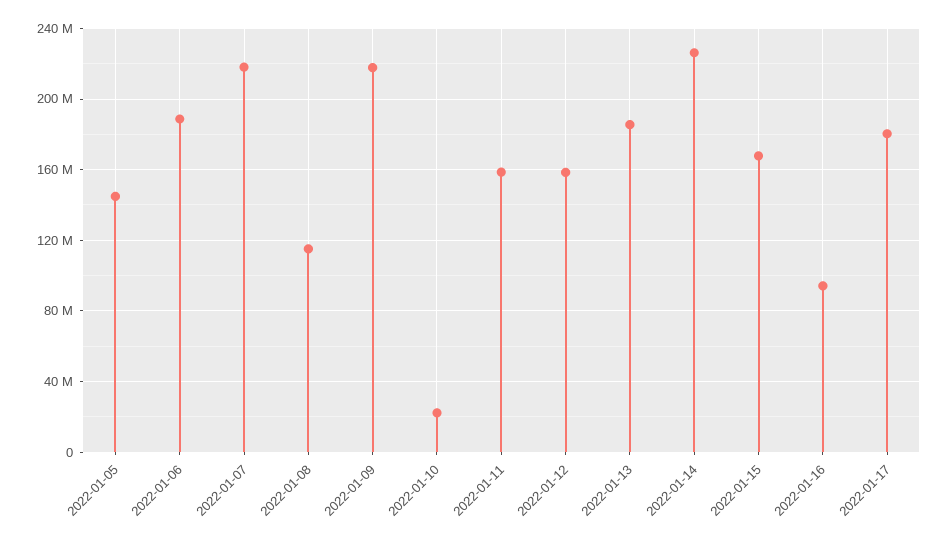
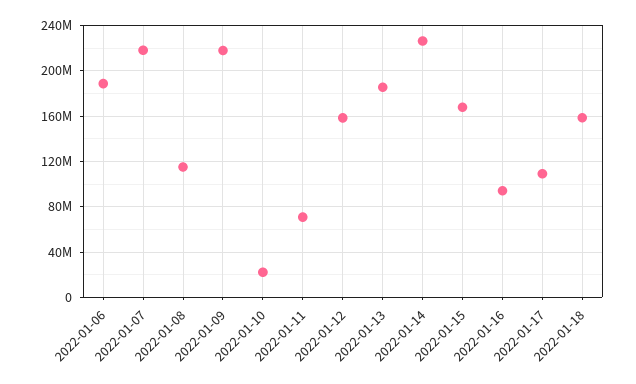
2022-01-05: 145000000 -> none
2022-01-11: 160000000 -> 70000000
2022-01-17: 180000000 -> 110000000
2022-01-18: none -> 160000000

